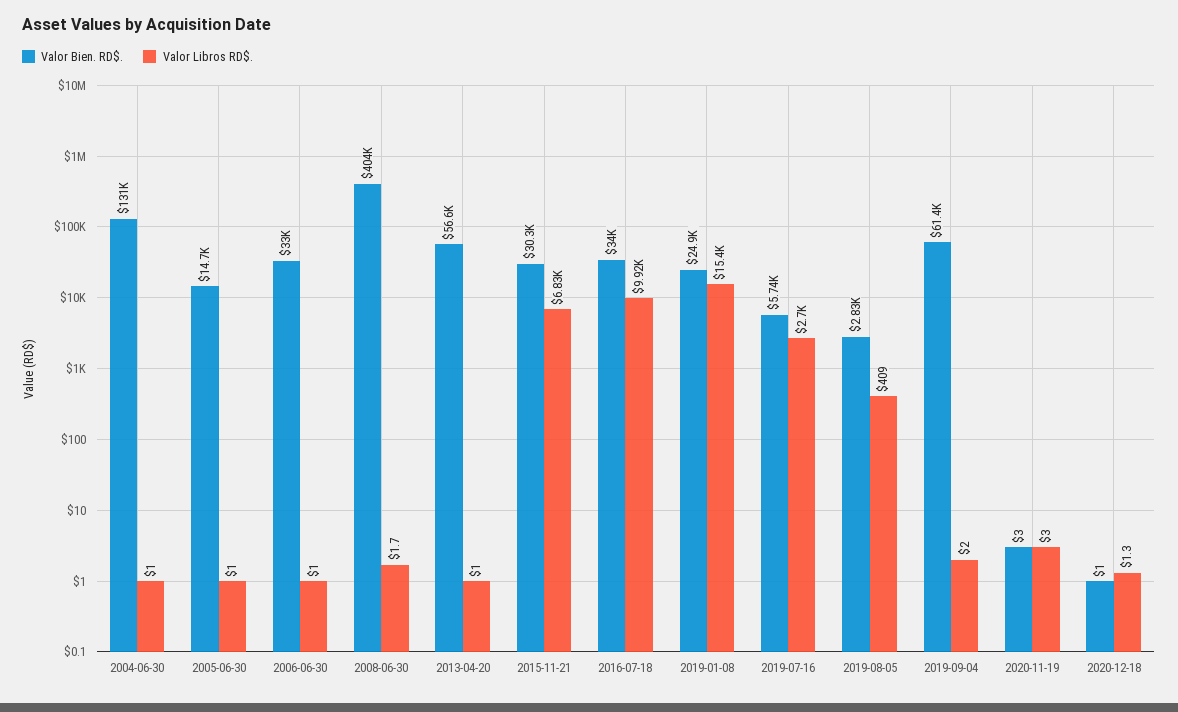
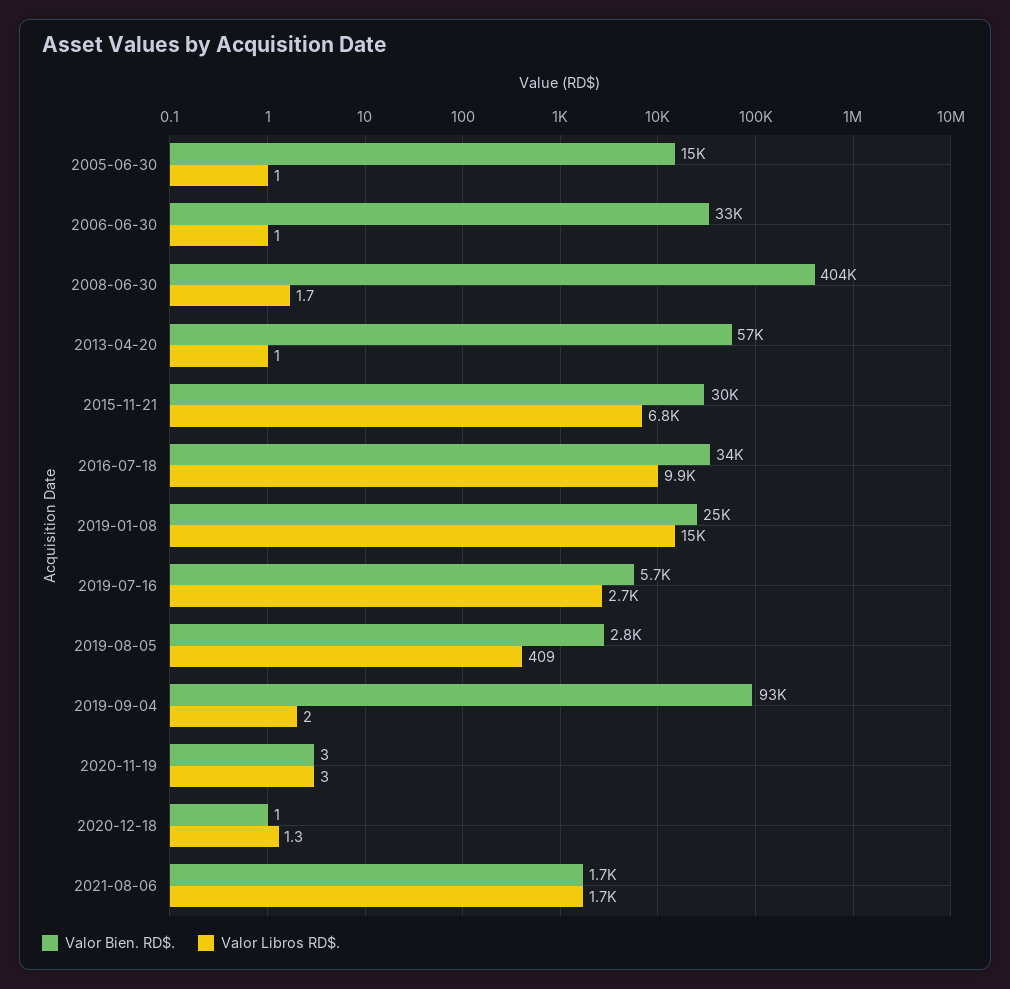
Valor Bien. RD$., 2004-06-30: 131000 -> none
Valor Libros RD$., 2004-06-30: 1 -> none
Valor Bien. RD$., 2019-09-04: 61400 -> 93000
Valor Bien. RD$., 2021-08-06: none -> 1700
Valor Libros RD$., 2021-08-06: none -> 1700

